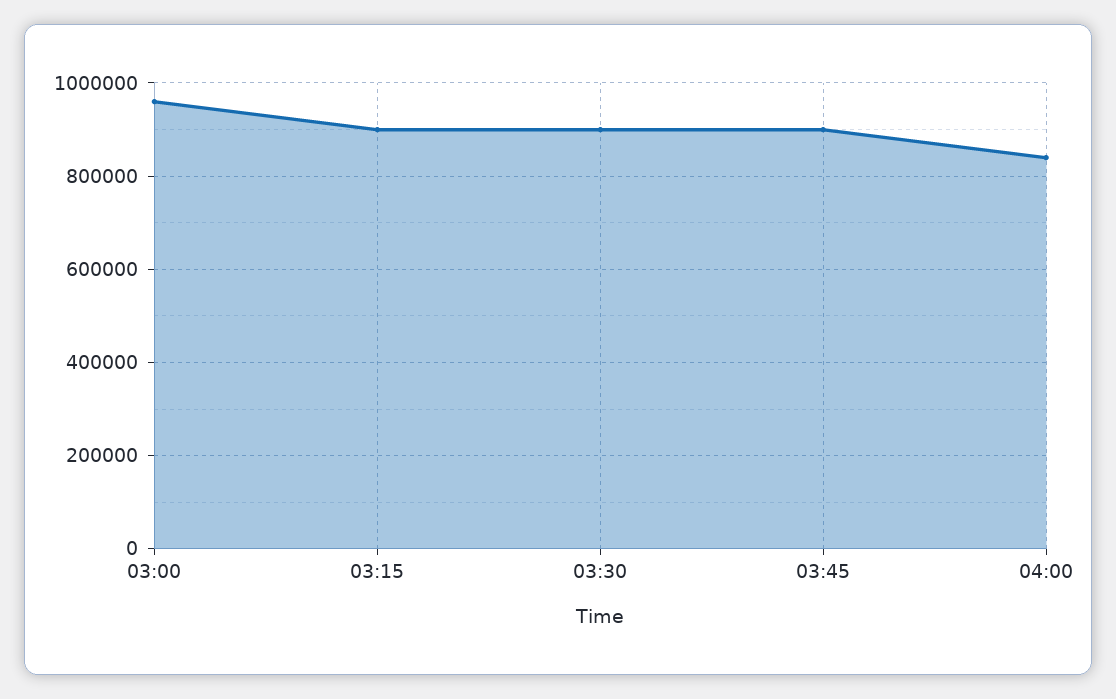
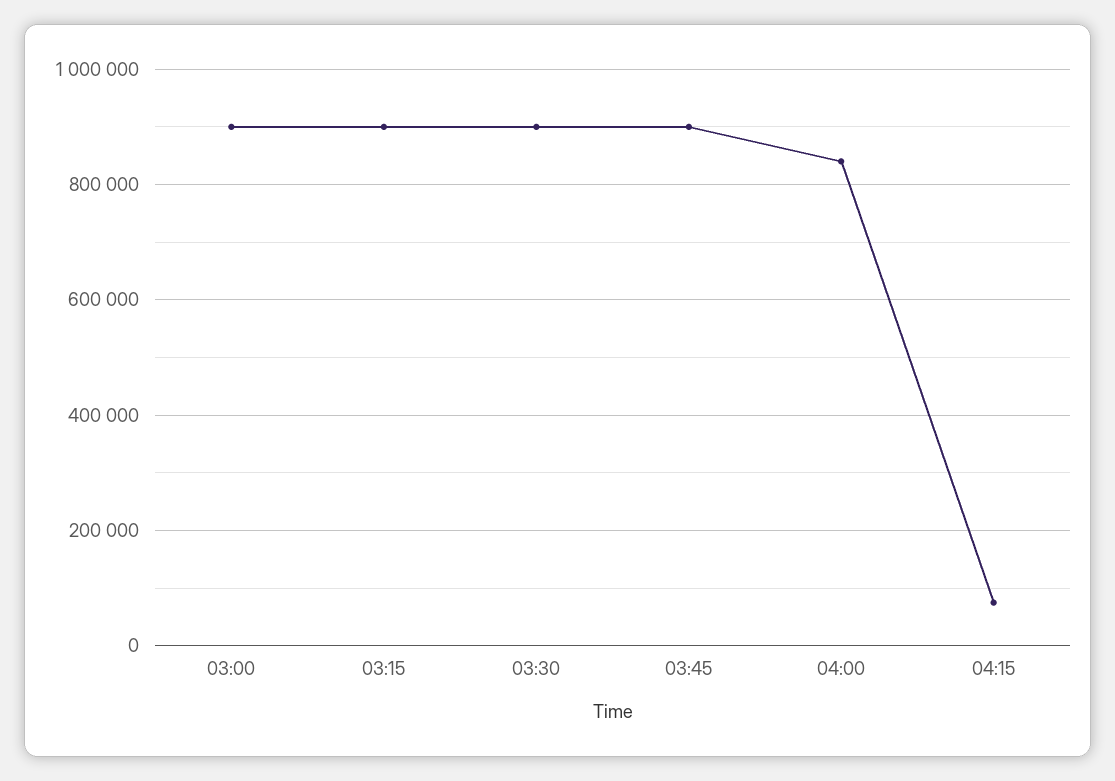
03:00: 960000 -> 900000
04:15: none -> 80000

